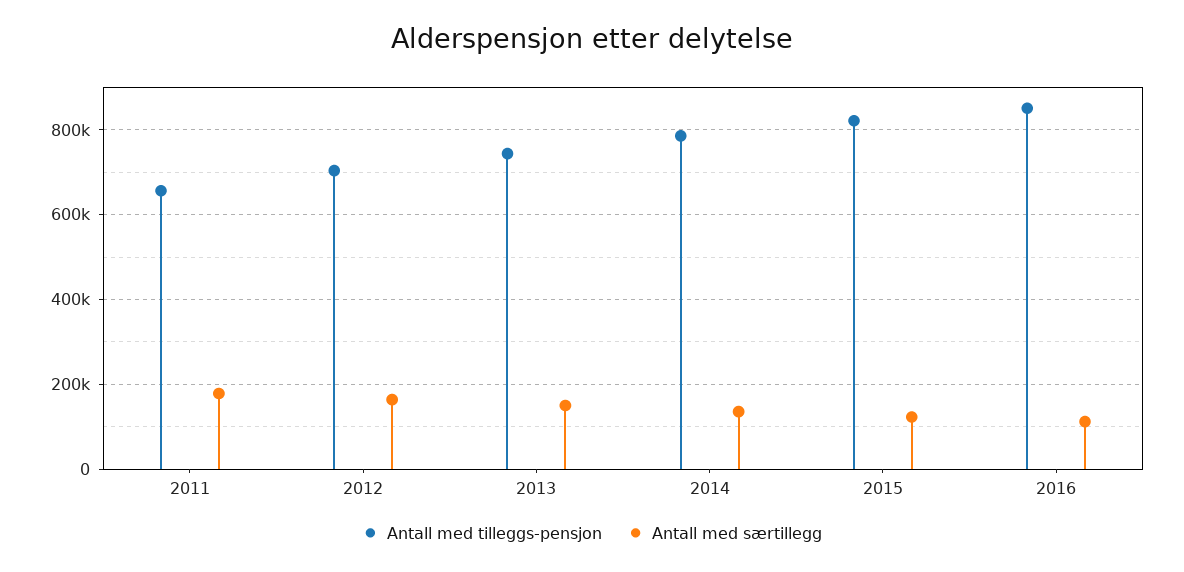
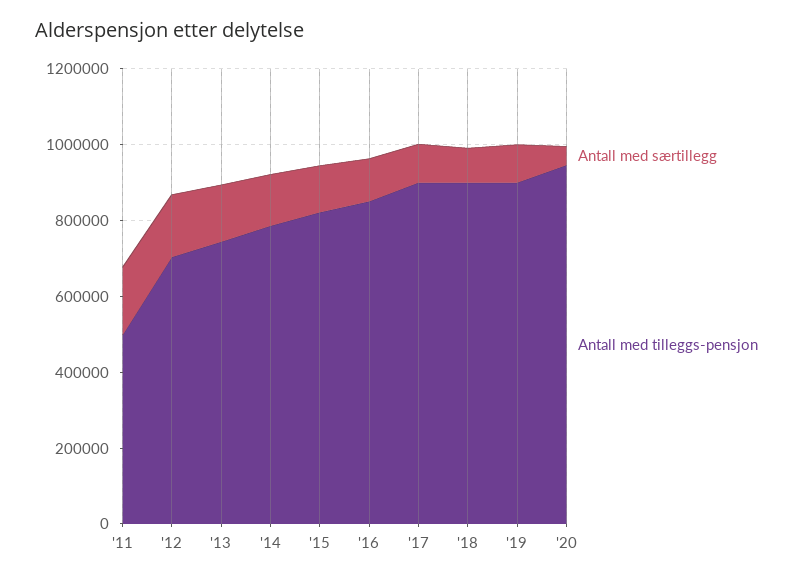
Antall med tilleggs-pensjon, 2011: 660000 -> 500000
Antall med særtillegg, '17: none -> 100000
Antall med tilleggs-pensjon, '17: none -> 900000
Antall med særtillegg, '18: none -> 100000
Antall med tilleggs-pensjon, '18: none -> 900000
Antall med særtillegg, '19: none -> 100000
Antall med tilleggs-pensjon, '19: none -> 900000
Antall med særtillegg, '20: none -> 50000
Antall med tilleggs-pensjon, '20: none -> 950000

